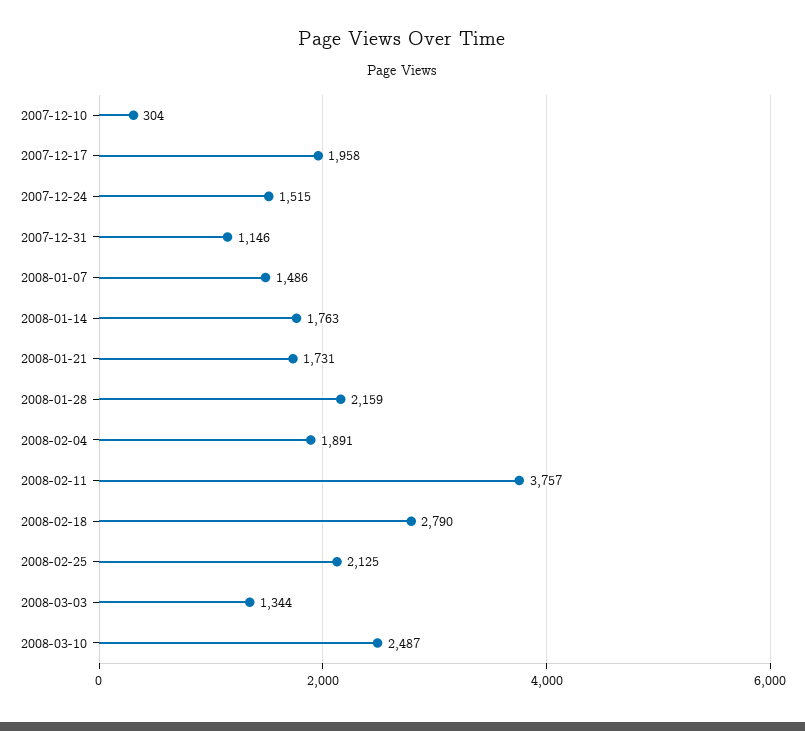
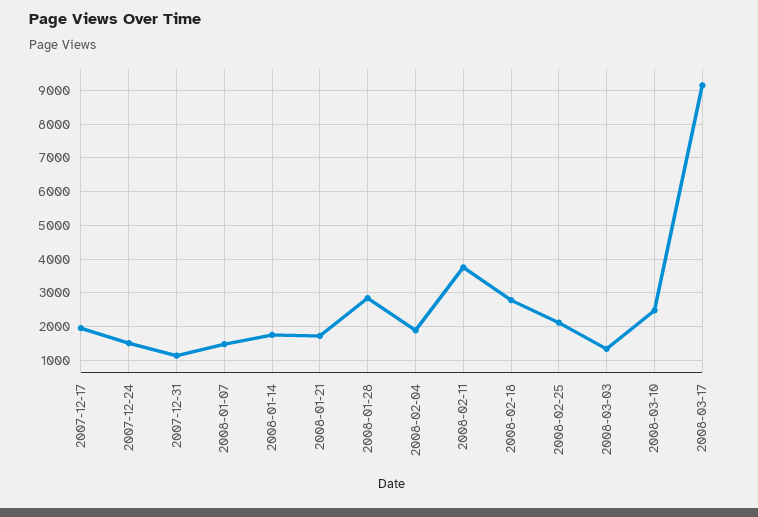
2007-12-10: 304 -> none
2008-01-28: 2159 -> 2800
2008-03-17: none -> 9200

